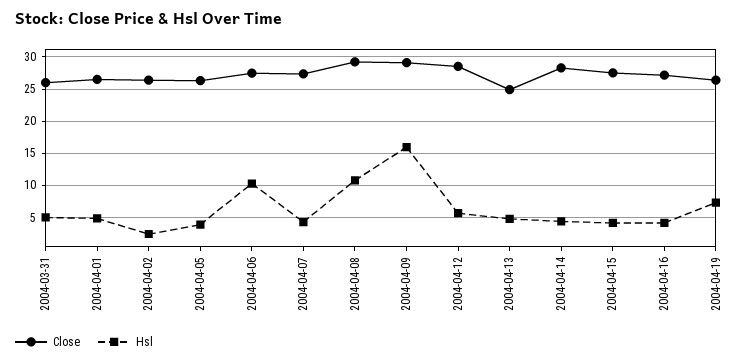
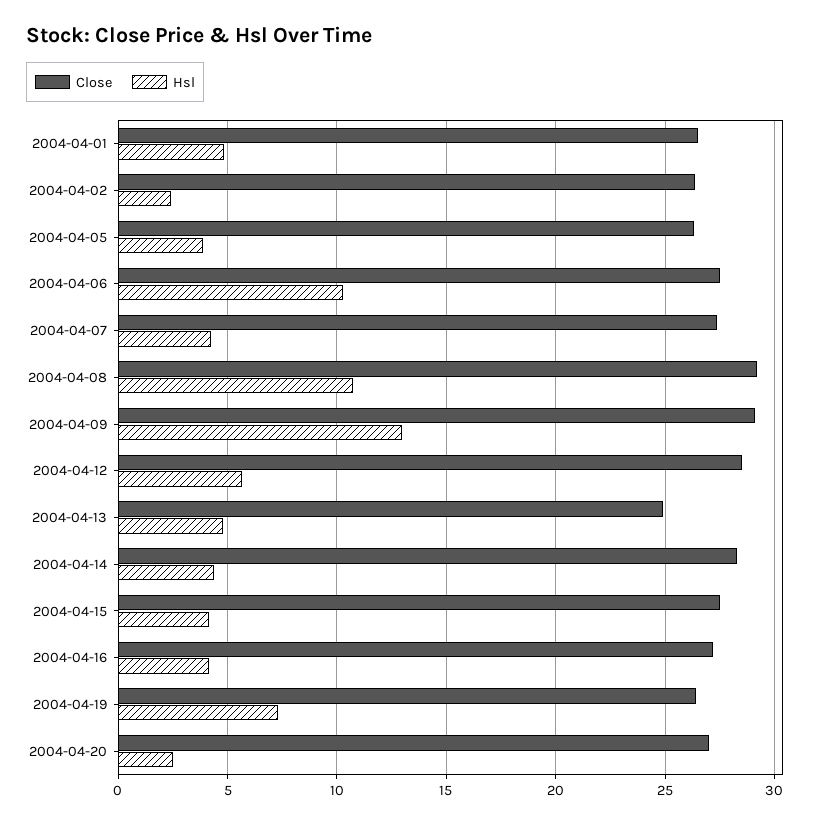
Close, 2004-03-31: 26 -> none
Hsl, 2004-03-31: 5 -> none
Hsl, 2004-04-09: 16 -> 13
Close, 2004-04-20: none -> 27
Hsl, 2004-04-20: none -> 2.5

